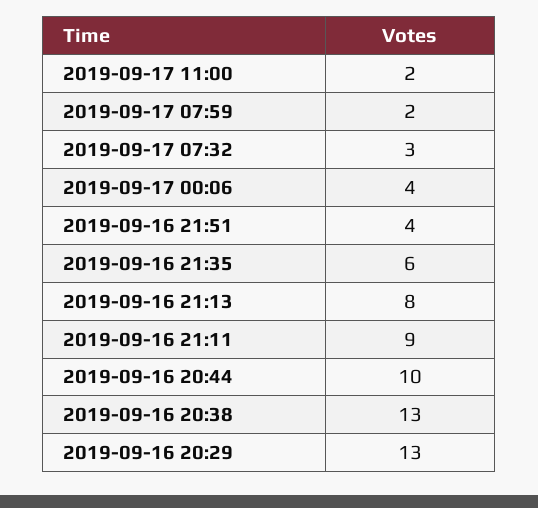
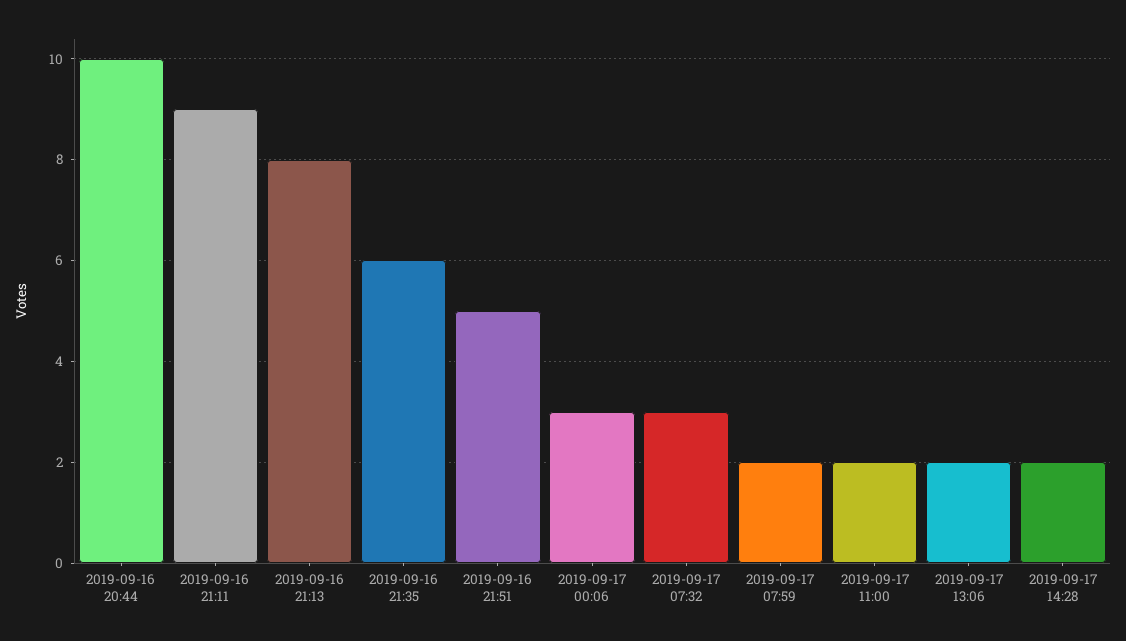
2019-09-17 00:06: 4 -> 3
2019-09-16 21:51: 4 -> 5
2019-09-16 20:38: 13 -> none
2019-09-16 20:29: 13 -> none
2019-09-17 13:06: none -> 2
2019-09-17 14:28: none -> 2

